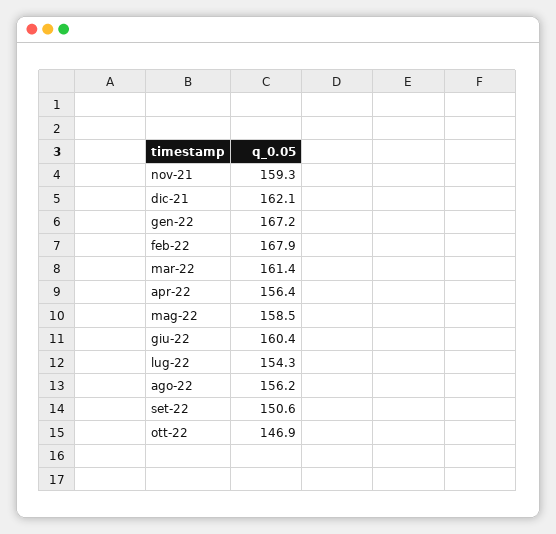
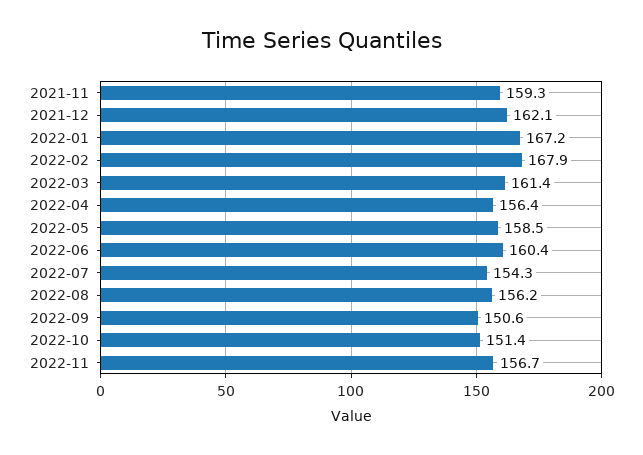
ott-22: 146.9 -> 151.4
2022-11: none -> 156.7

